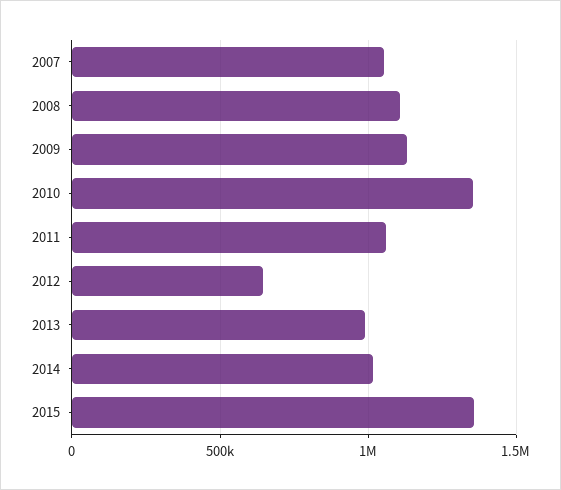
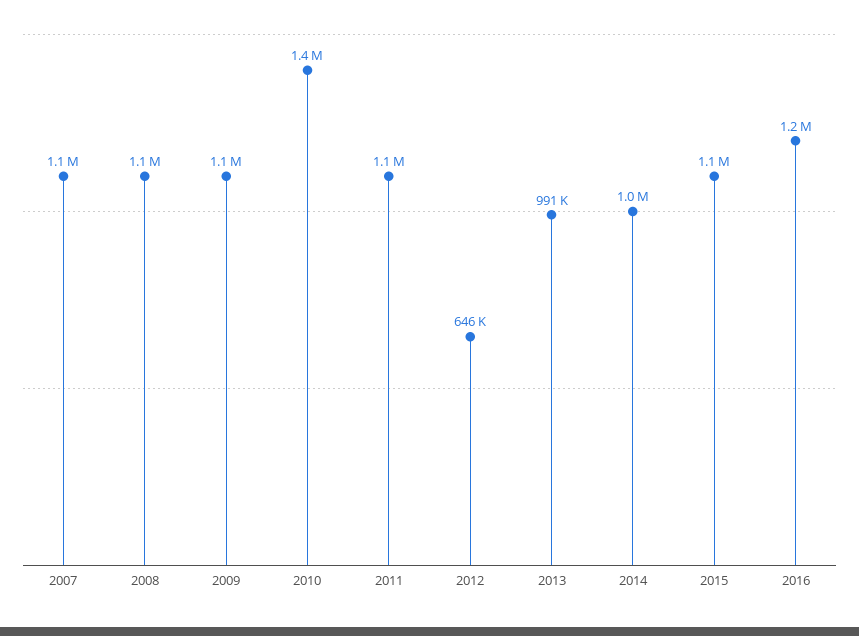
2015: 1350000 -> 1100000
2016: none -> 1200000

